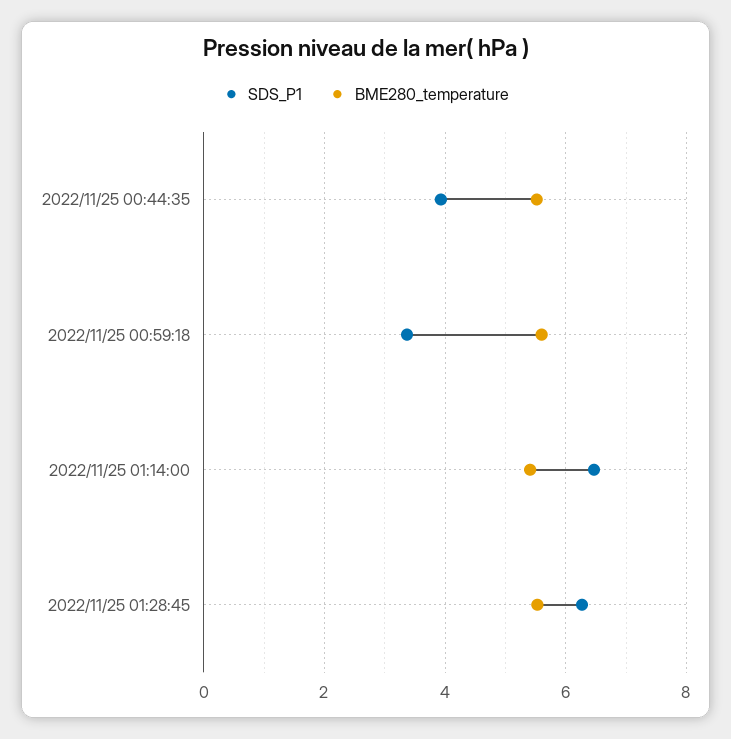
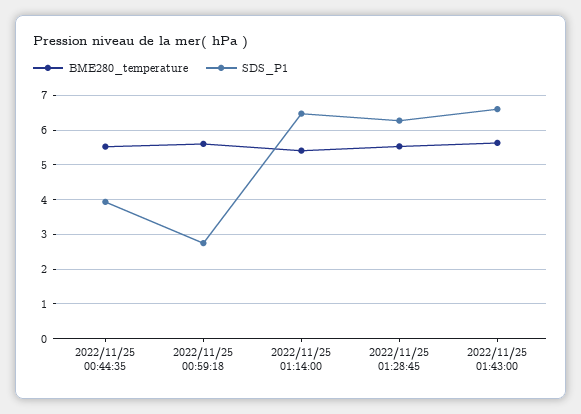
SDS_P1, 2022/11/25 00:59:18: 3.4 -> 2.8
BME280_temperature, 2022/11/25 01:43:00: none -> 5.6
SDS_P1, 2022/11/25 01:43:00: none -> 6.6

